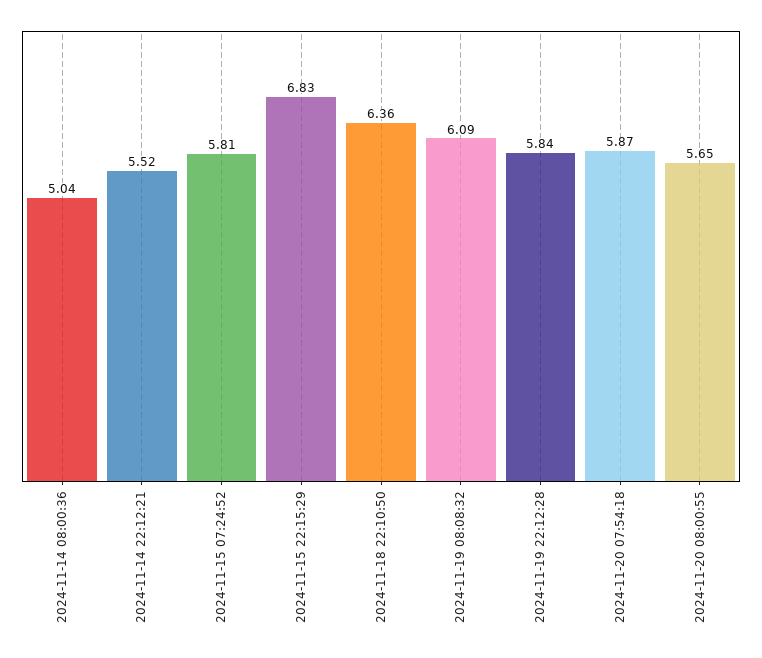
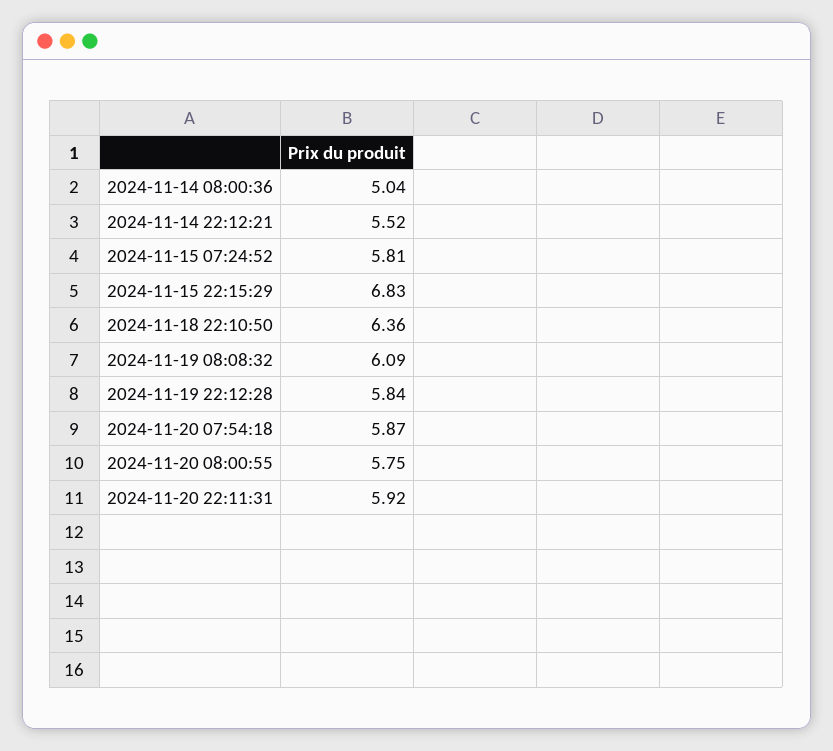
2024-11-20 08:00:55: 5.65 -> 5.75
2024-11-20 22:11:31: none -> 5.92

